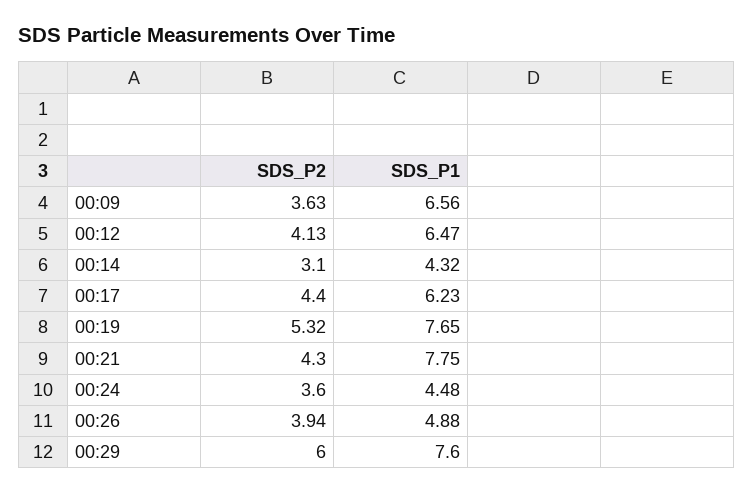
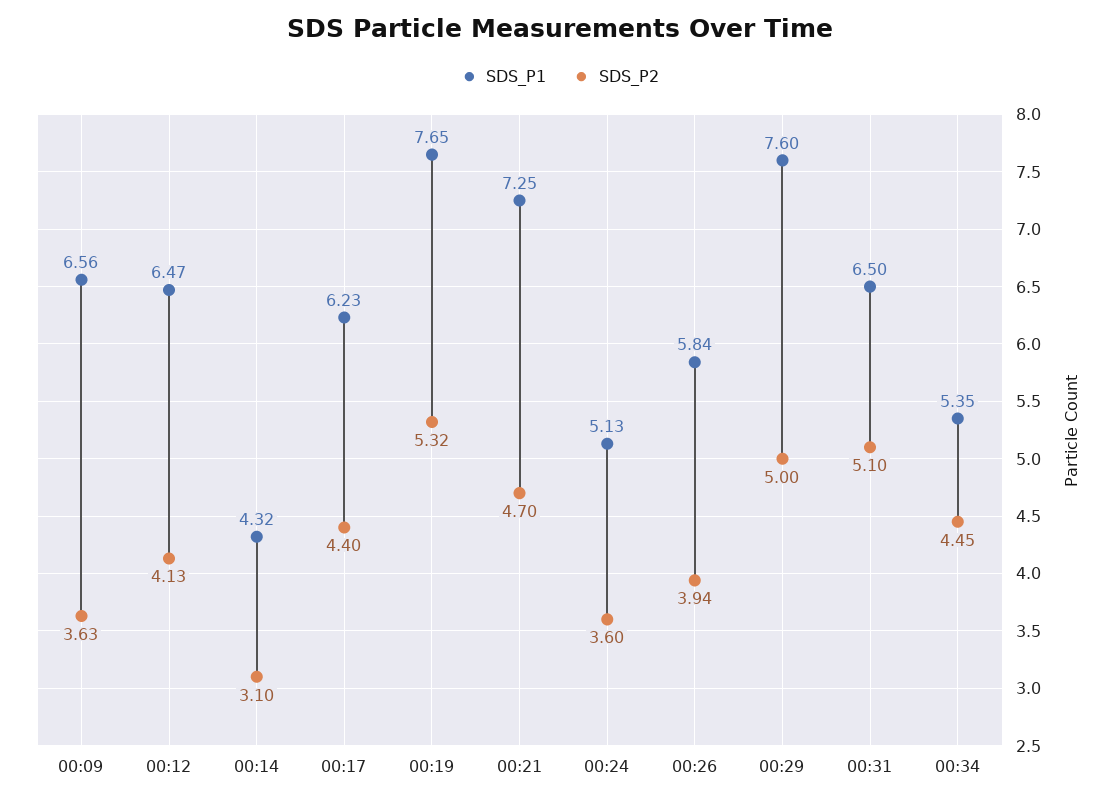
SDS_P2, 00:21: 4.3 -> 4.7
SDS_P1, 00:21: 7.75 -> 7.25
SDS_P1, 00:24: 4.48 -> 5.13
SDS_P1, 00:26: 4.88 -> 5.84
SDS_P2, 00:29: 6 -> 5
SDS_P1, 00:31: none -> 6.5
SDS_P2, 00:31: none -> 5.1
SDS_P1, 00:34: none -> 5.35
SDS_P2, 00:34: none -> 4.45

